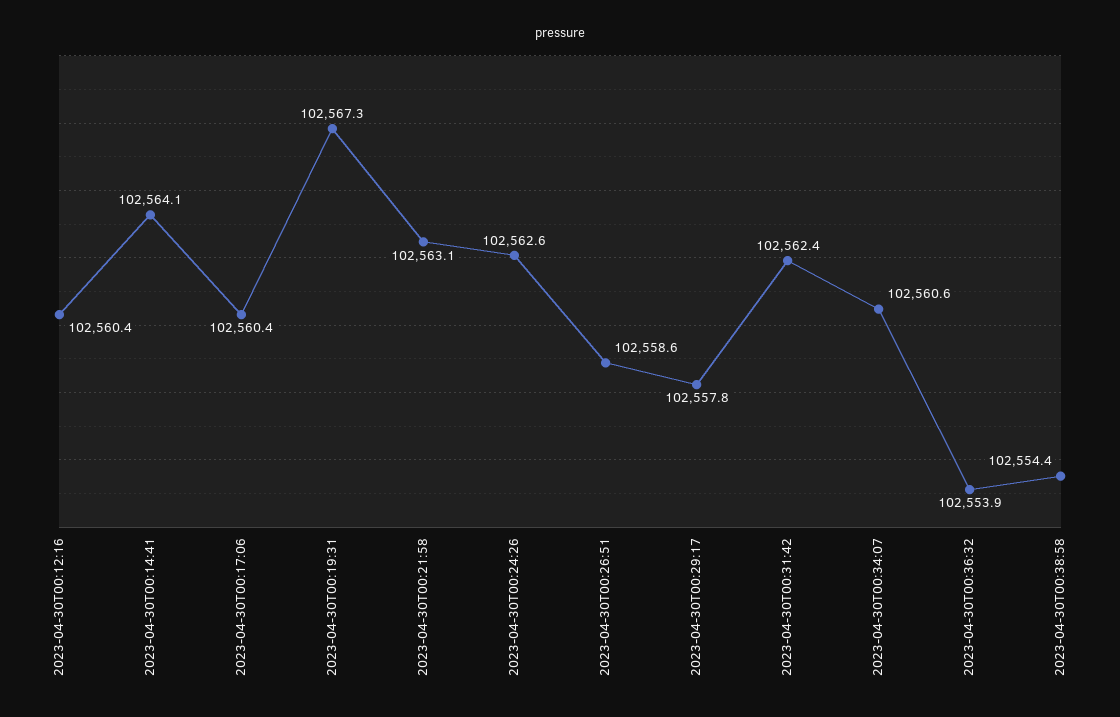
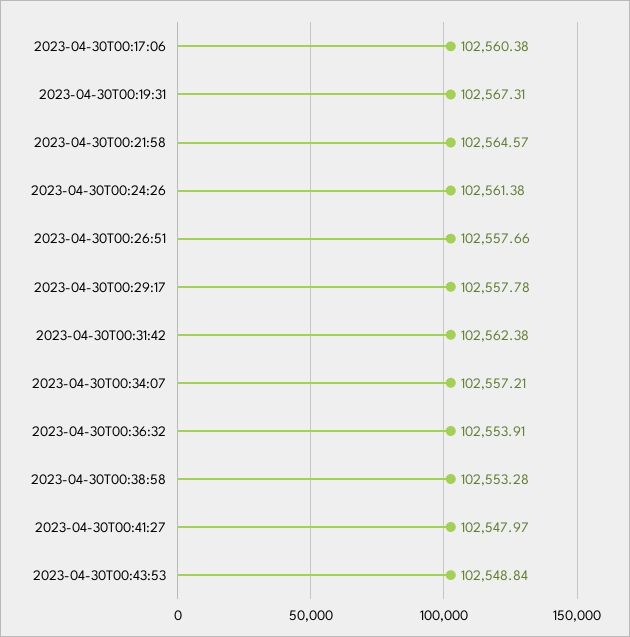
2023-04-30T00:12:16: 102560.4 -> none
2023-04-30T00:14:41: 102564.1 -> none
2023-04-30T00:21:58: 102563.1 -> 102564.57
2023-04-30T00:24:26: 102562.6 -> 102561.38
2023-04-30T00:26:51: 102558.6 -> 102557.66
2023-04-30T00:34:07: 102560.6 -> 102557.21
2023-04-30T00:38:58: 102554.4 -> 102553.28
2023-04-30T00:41:27: none -> 102547.97
2023-04-30T00:43:53: none -> 102548.84

